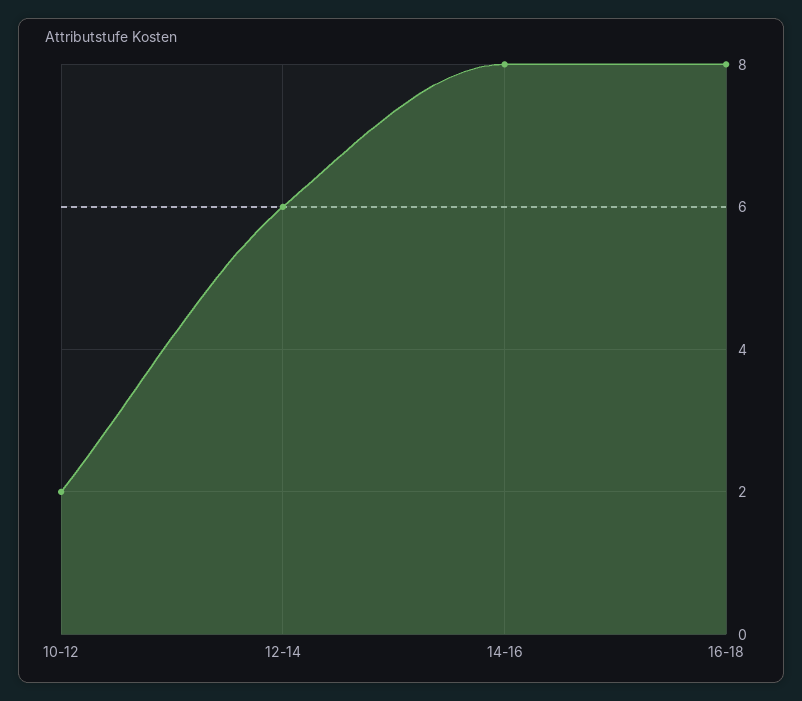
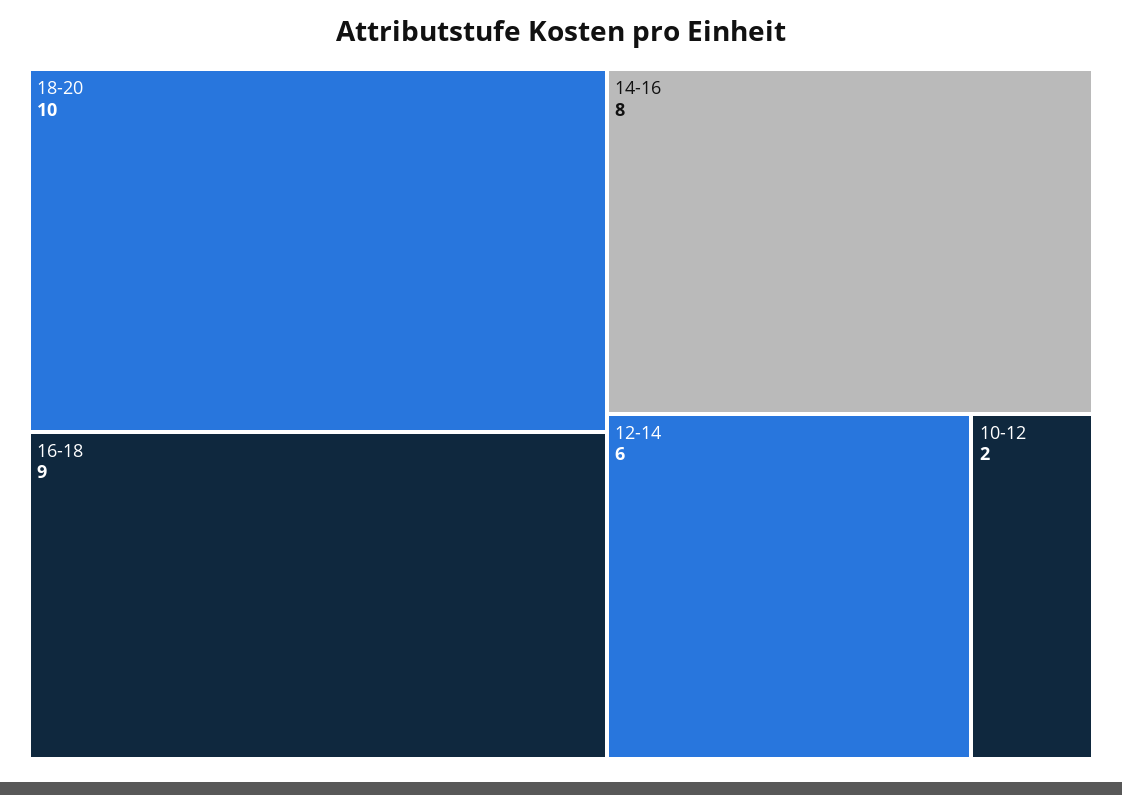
16-18: 8 -> 9
18-20: none -> 10

